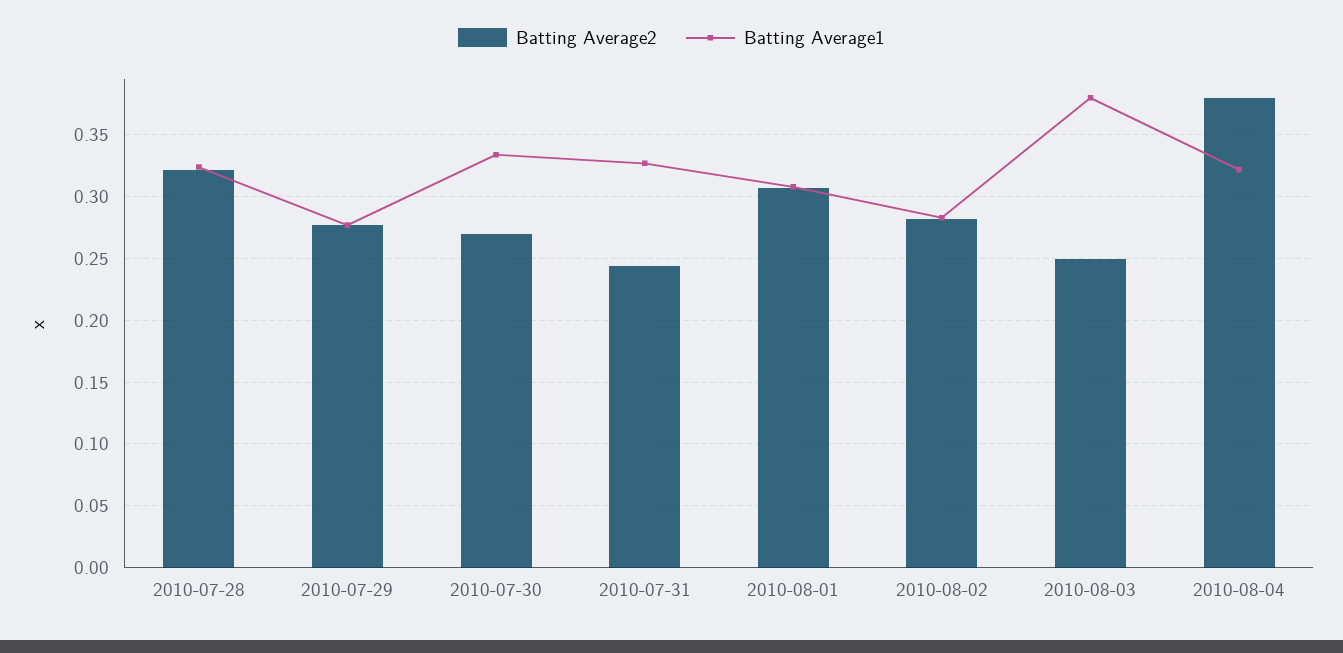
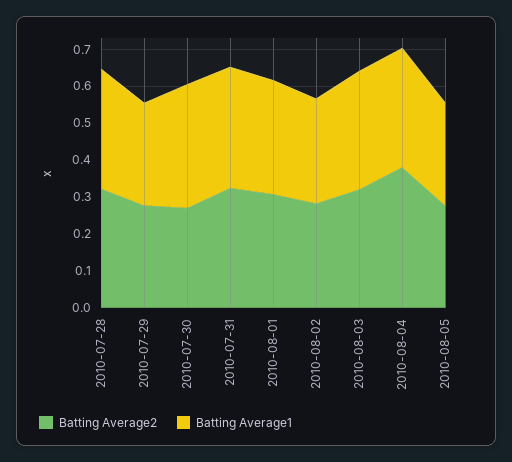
Batting Average2, 2010-07-31: 0.245 -> 0.325
Batting Average2, 2010-08-03: 0.25 -> 0.325
Batting Average1, 2010-08-03: 0.38 -> 0.325
Batting Average2, 2010-08-05: none -> 0.275
Batting Average1, 2010-08-05: none -> 0.275

